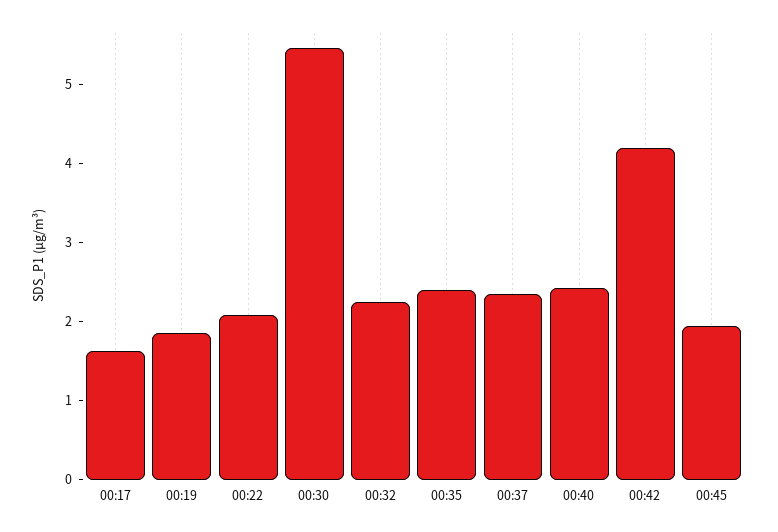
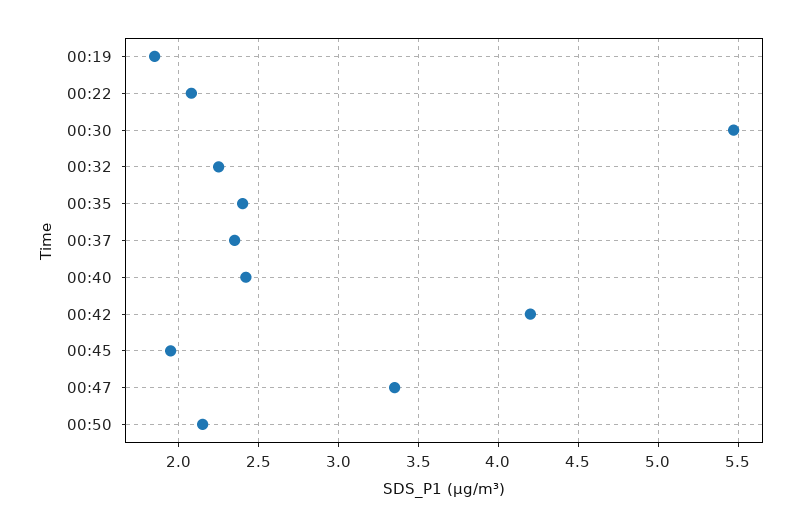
00:17: 1.6 -> none
00:47: none -> 3.35
00:50: none -> 2.15

